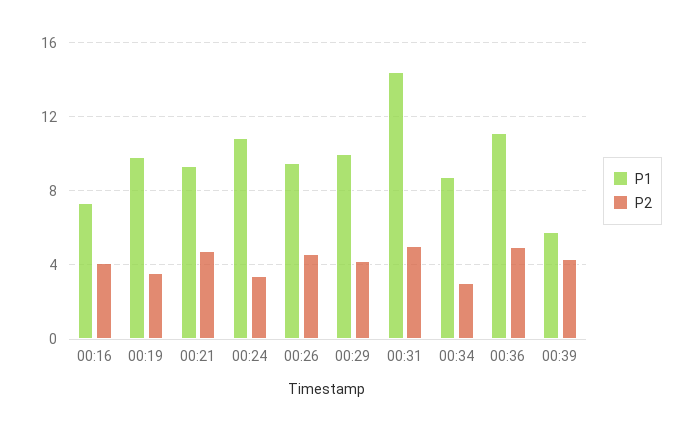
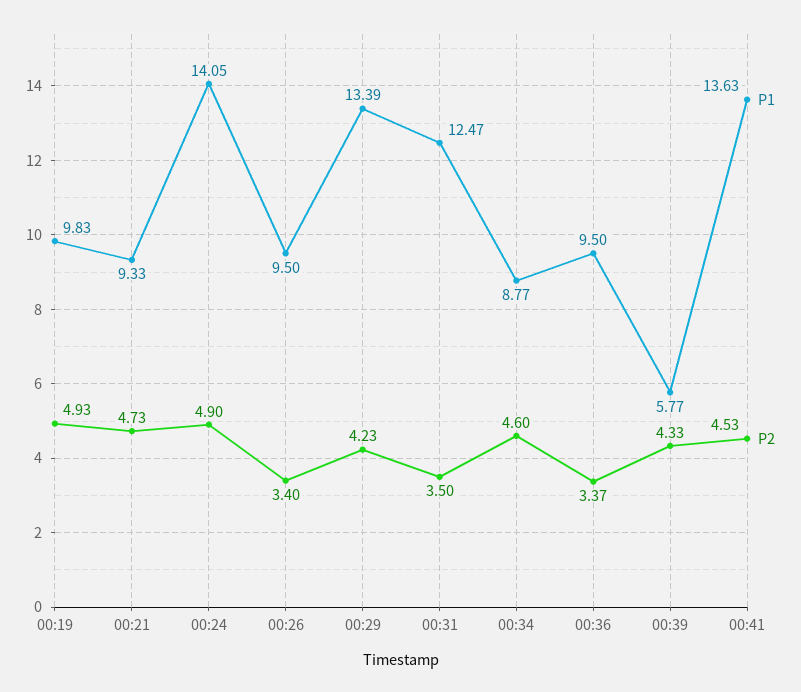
P1, 00:16: 7.5 -> none
P2, 00:16: 4 -> none
P2, 00:19: 3.5 -> 4.93
P1, 00:24: 11 -> 14.05
P2, 00:24: 3.5 -> 4.9
P2, 00:26: 4.5 -> 3.4
P1, 00:29: 10 -> 13.39
P1, 00:31: 14.5 -> 12.47
P2, 00:31: 5 -> 3.5
P2, 00:34: 3 -> 4.6
P1, 00:36: 11 -> 9.5
P2, 00:36: 5 -> 3.37
P1, 00:41: none -> 13.63
P2, 00:41: none -> 4.53

